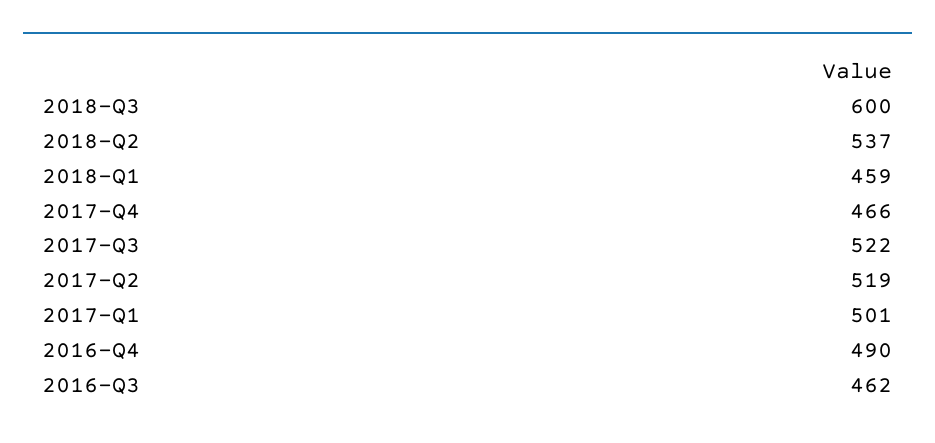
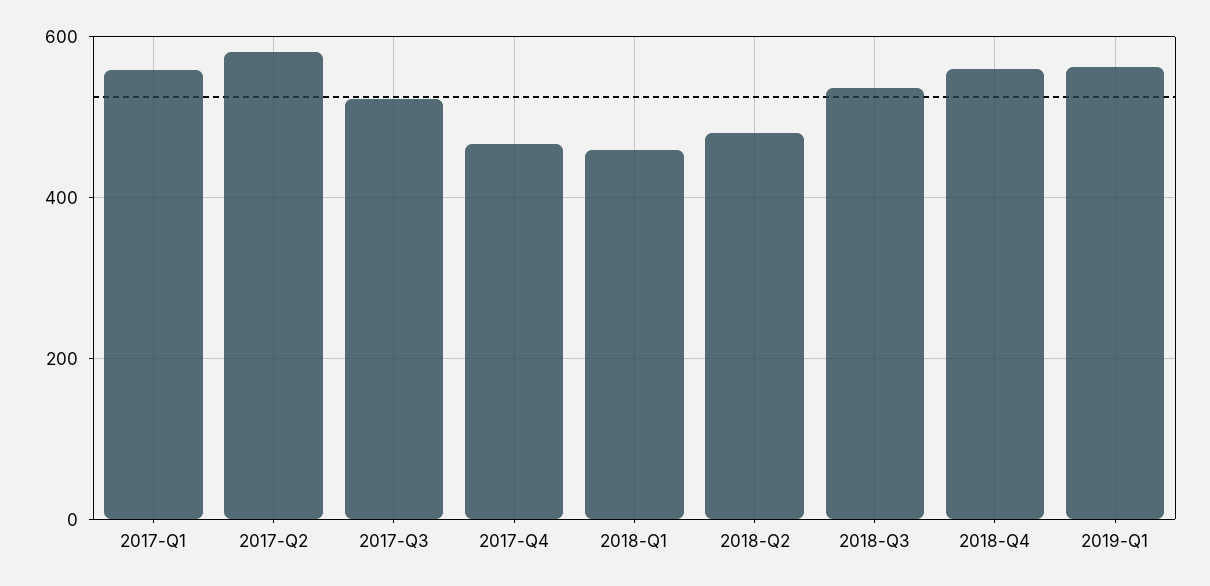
2018-Q3: 600 -> 540
2018-Q2: 537 -> 480
2017-Q2: 519 -> 580
2017-Q1: 501 -> 560
2016-Q4: 490 -> none
2016-Q3: 462 -> none
2018-Q4: none -> 560
2019-Q1: none -> 560

